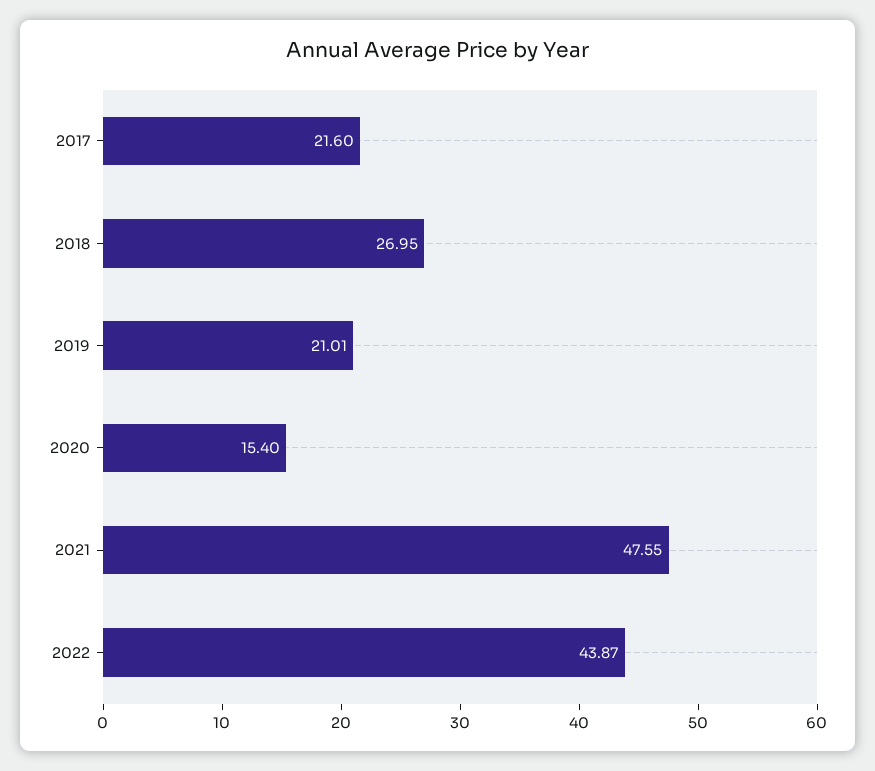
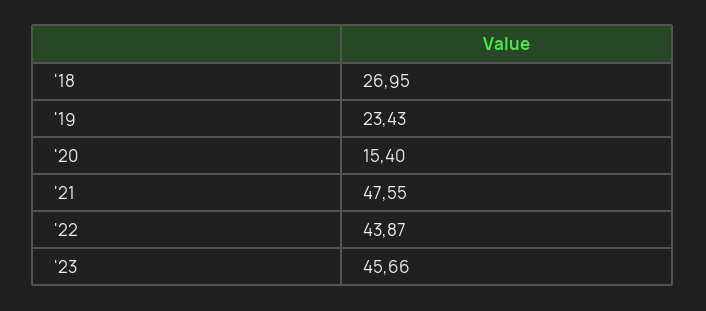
2017: 21.6 -> none
2019: 21.01 -> 23.43
'23: none -> 45.66

